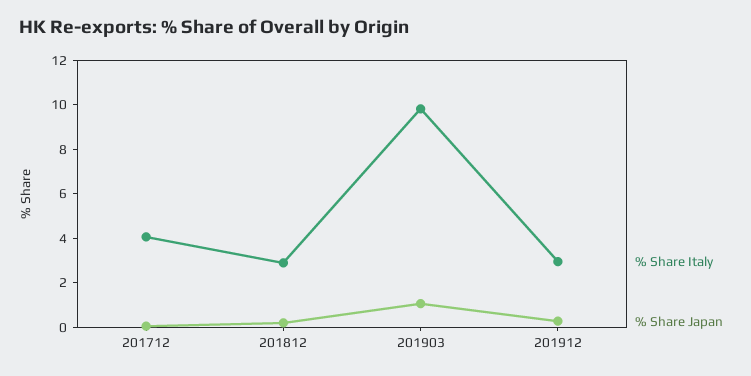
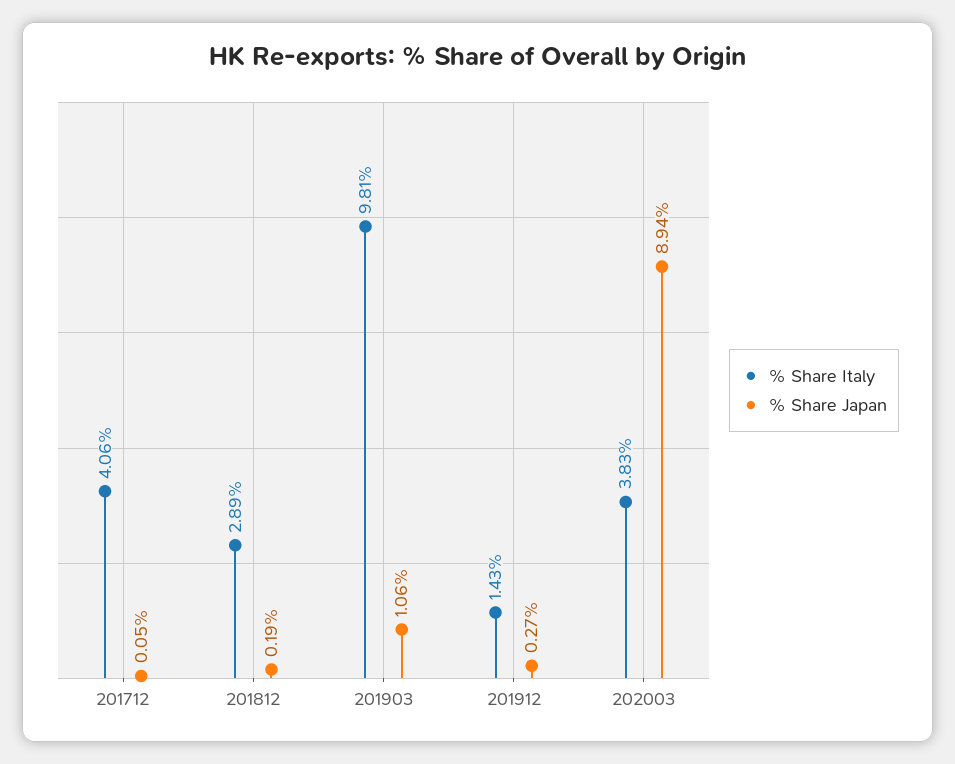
% Share Italy, 201912: 3 -> 1.43
% Share Italy, 202003: none -> 3.83
% Share Japan, 202003: none -> 8.94

